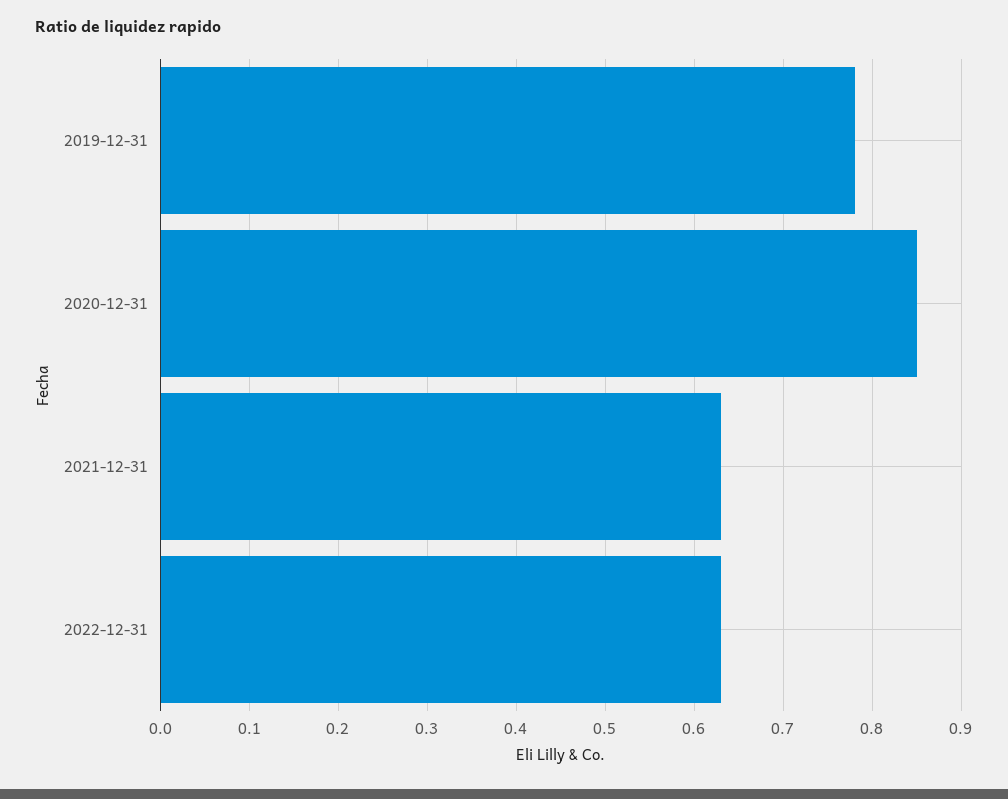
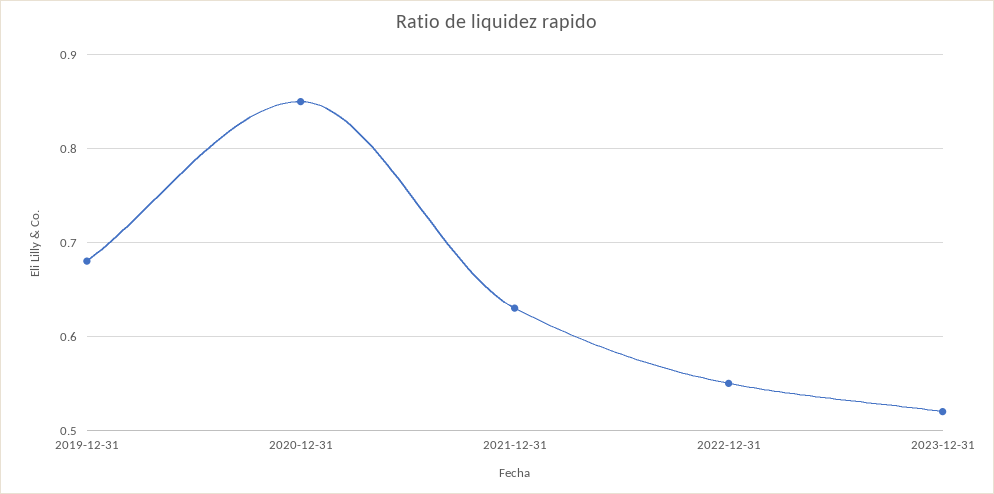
2019-12-31: 0.78 -> 0.68
2022-12-31: 0.63 -> 0.55
2023-12-31: none -> 0.52

